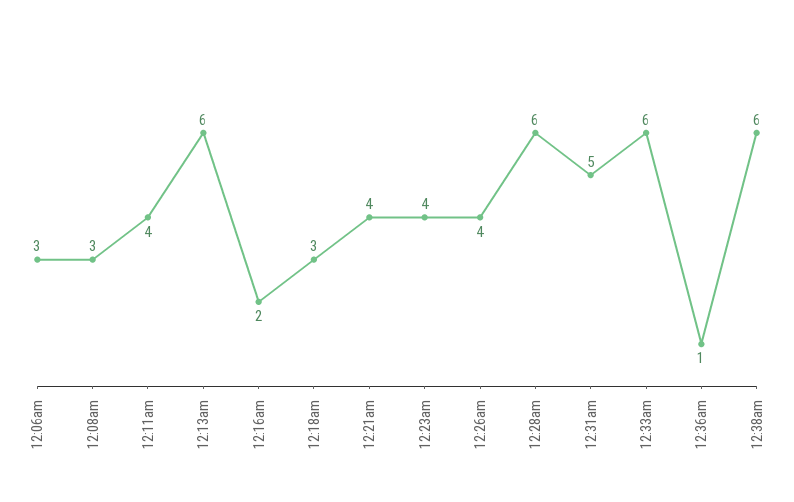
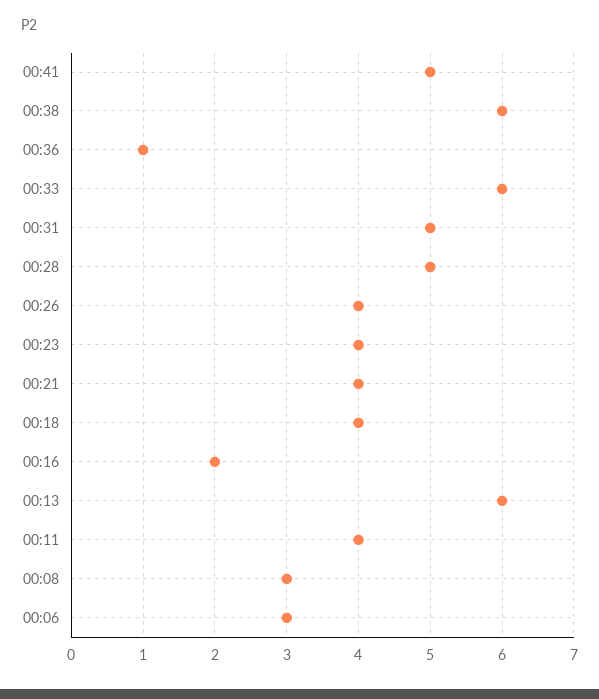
12:18am: 3 -> 4
12:28am: 6 -> 5
00:41: none -> 5

